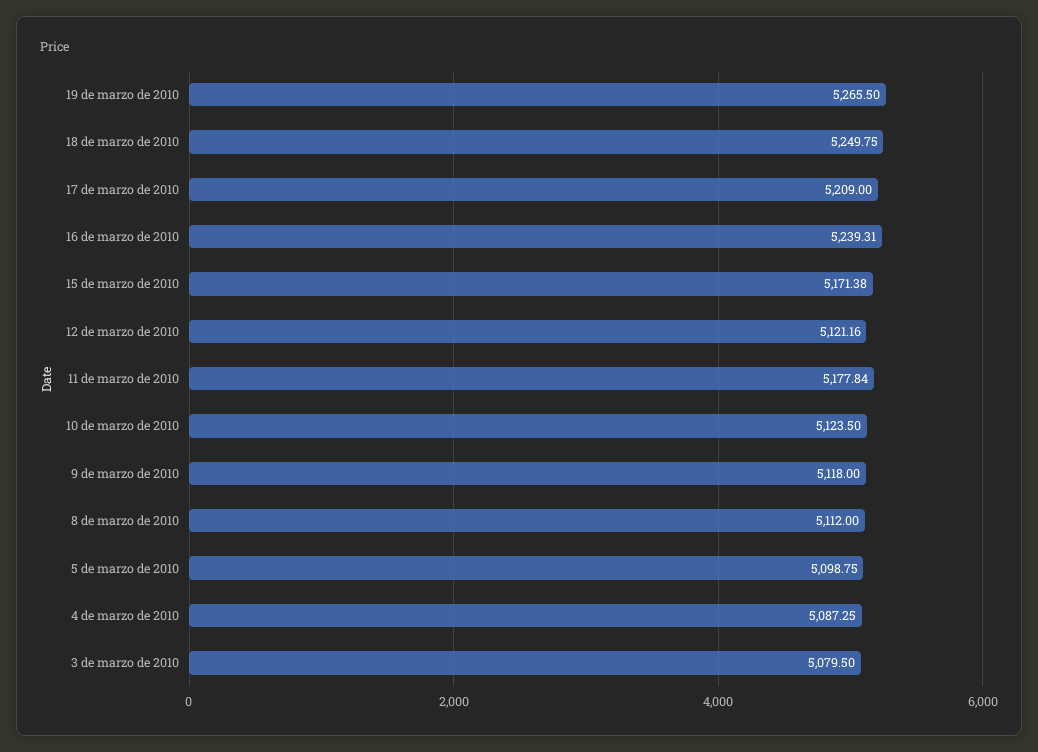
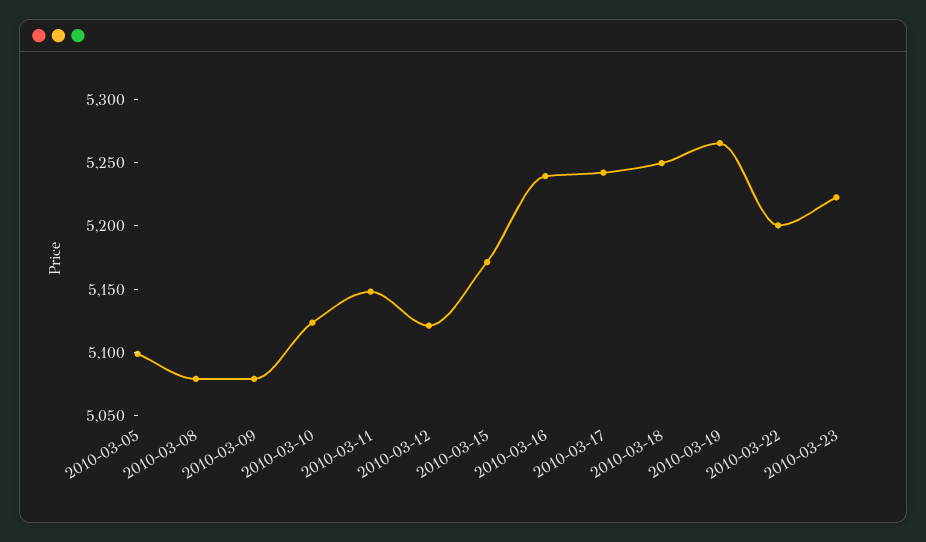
17 de marzo de 2010: 5209 -> 5240
11 de marzo de 2010: 5177.84 -> 5150
9 de marzo de 2010: 5118 -> 5080
8 de marzo de 2010: 5112 -> 5080
4 de marzo de 2010: 5087.25 -> none
3 de marzo de 2010: 5079.5 -> none
2010-03-22: none -> 5200
2010-03-23: none -> 5220

